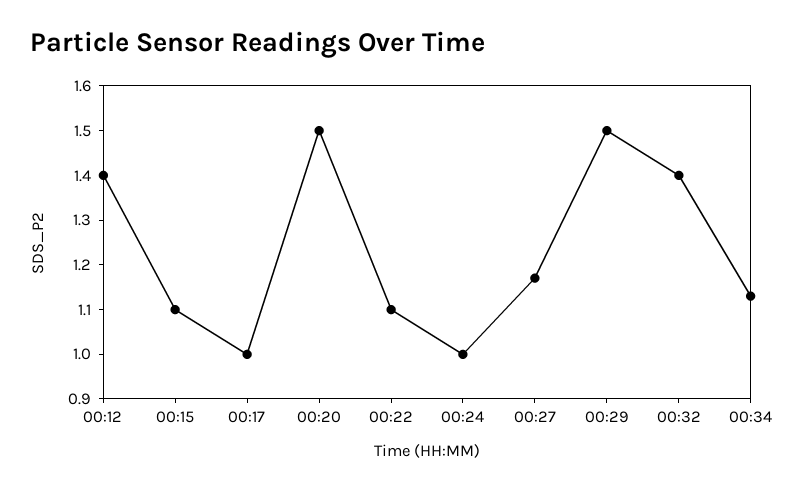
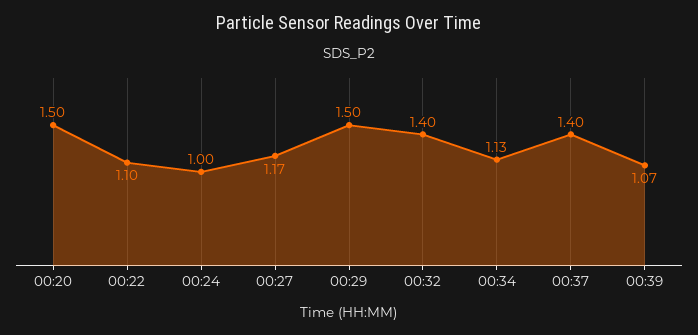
00:12: 1.4 -> none
00:15: 1.1 -> none
00:17: 1 -> none
00:37: none -> 1.4
00:39: none -> 1.07

